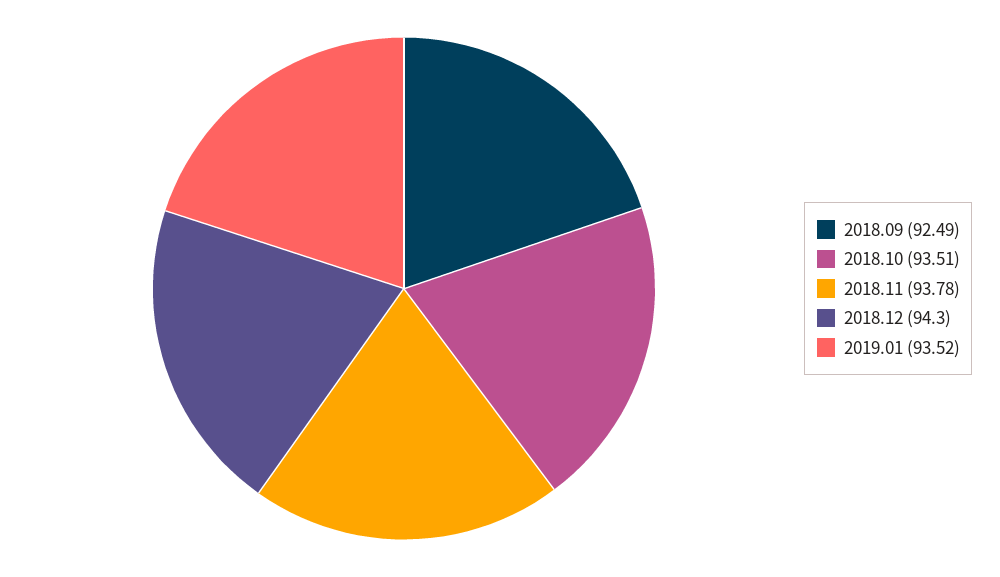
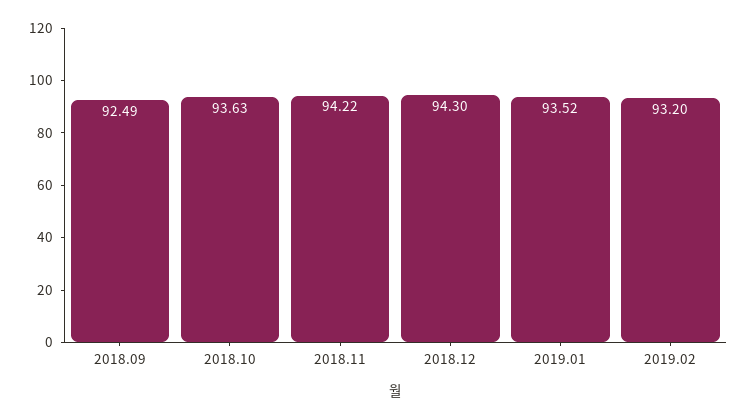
2018.10: 93.51 -> 93.63
2018.11: 93.78 -> 94.22
2019.02: none -> 93.2

